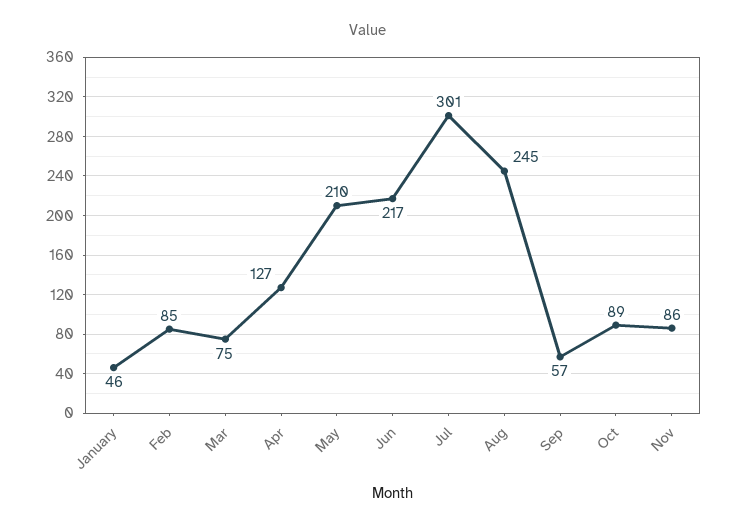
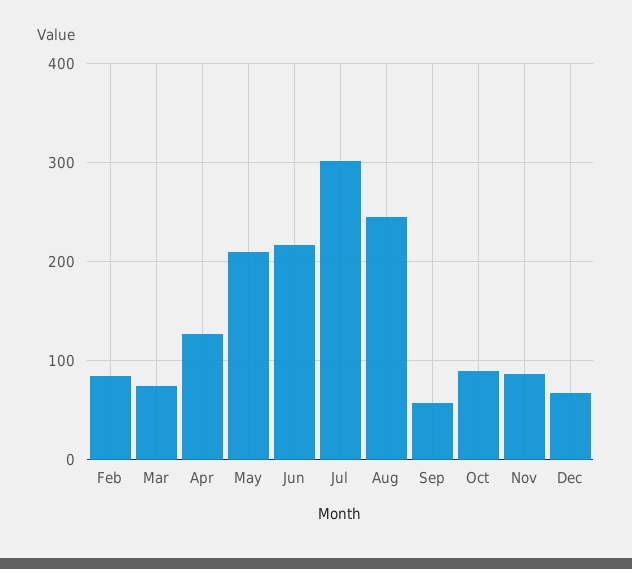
January: 46 -> none
Dec: none -> 70

